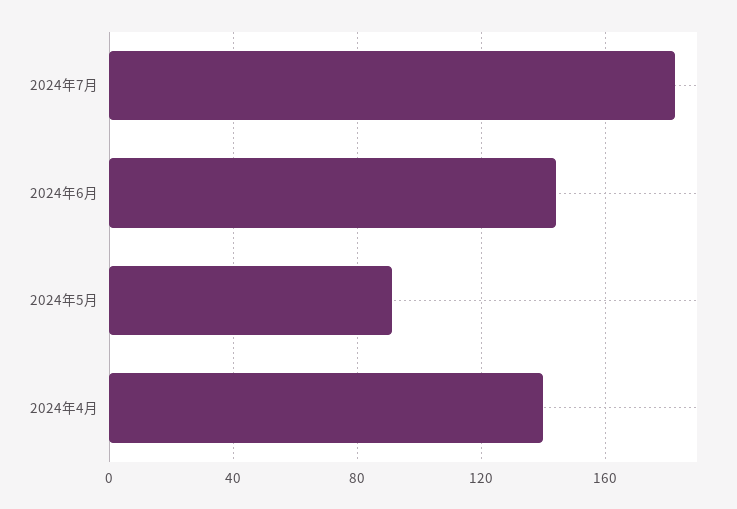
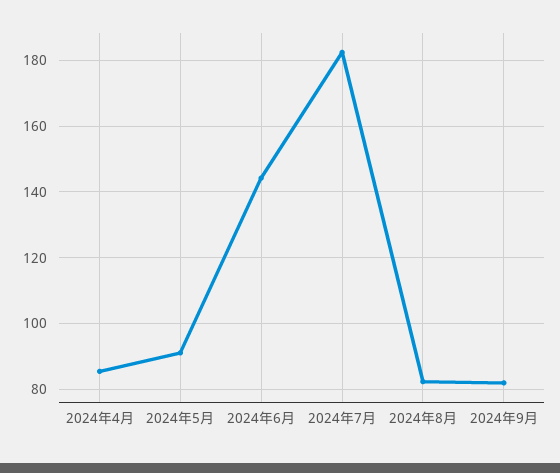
2024年4月: 140 -> 86
2024年8月: none -> 82
2024年9月: none -> 82

